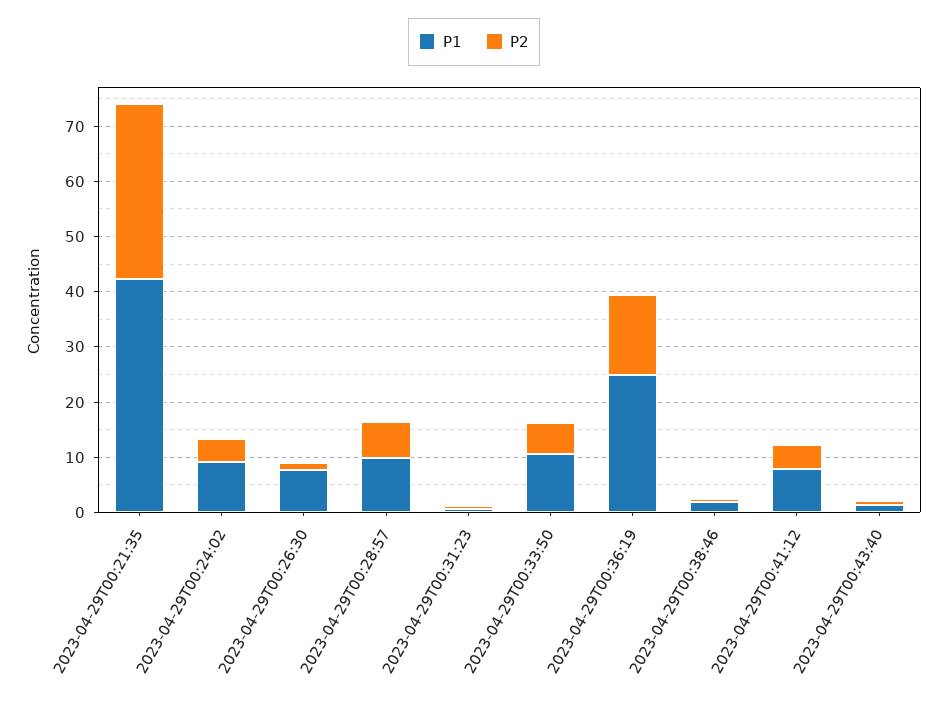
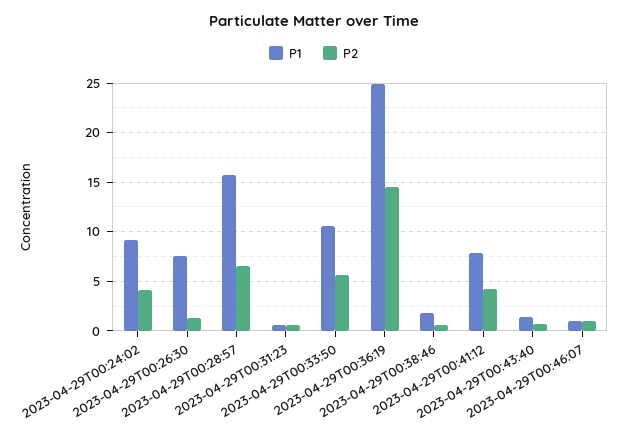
P1, 2023-04-29T00:21:35: 42 -> none
P2, 2023-04-29T00:21:35: 32 -> none
P1, 2023-04-29T00:28:57: 10 -> 16
P1, 2023-04-29T00:46:07: none -> 1
P2, 2023-04-29T00:46:07: none -> 1

